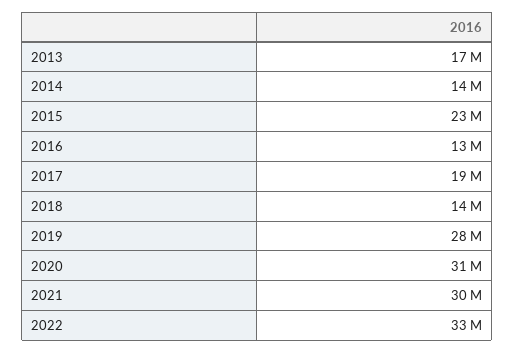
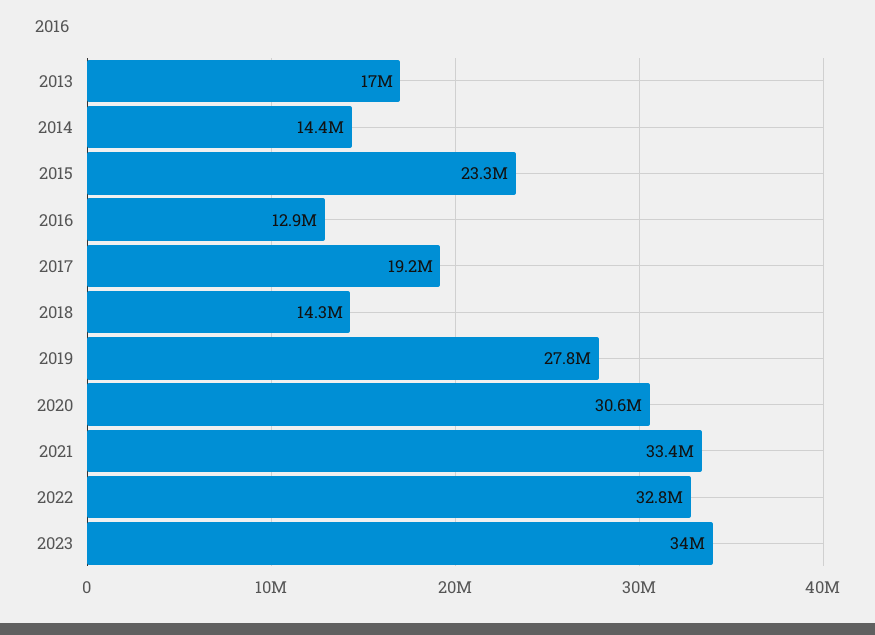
2021: 30000000 -> 33400000
2023: none -> 34000000

